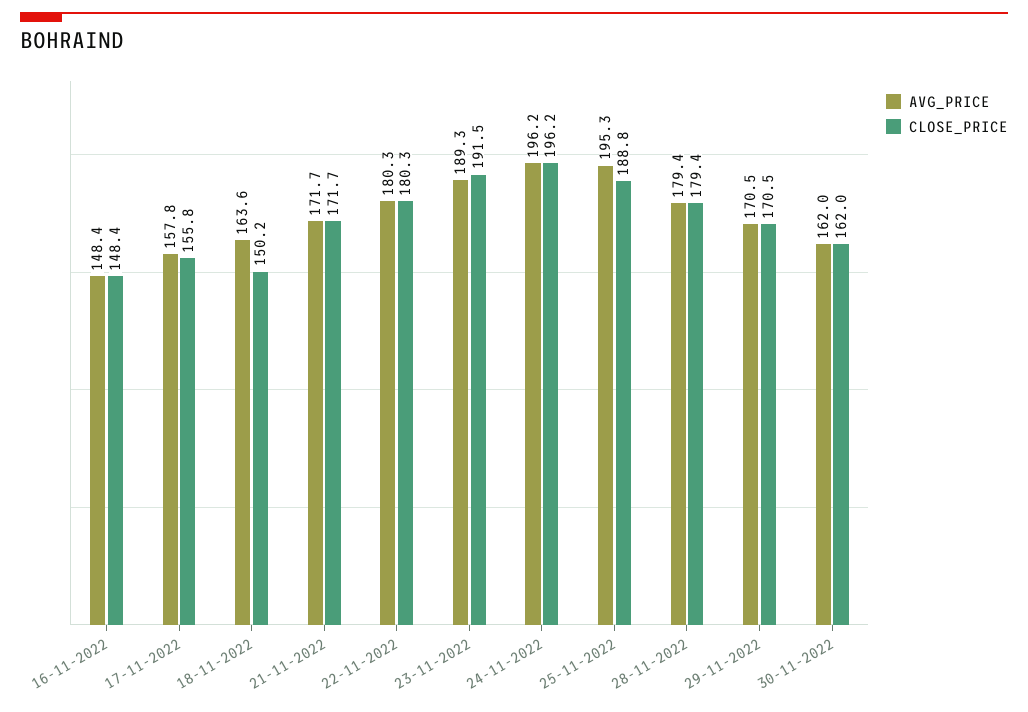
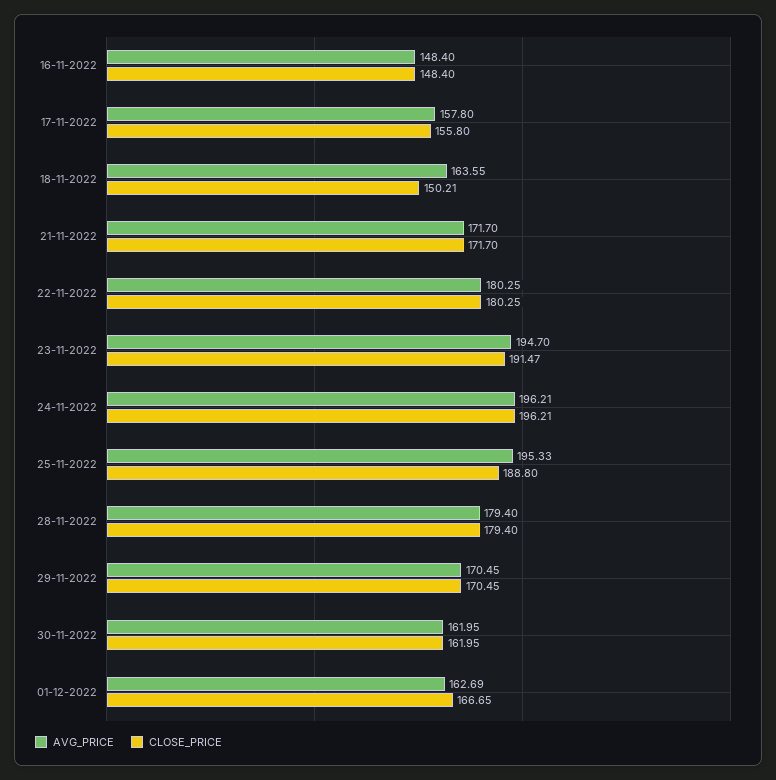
AVG_PRICE, 23-11-2022: 189.3 -> 194.7
AVG_PRICE, 01-12-2022: none -> 162.69
CLOSE_PRICE, 01-12-2022: none -> 166.65

